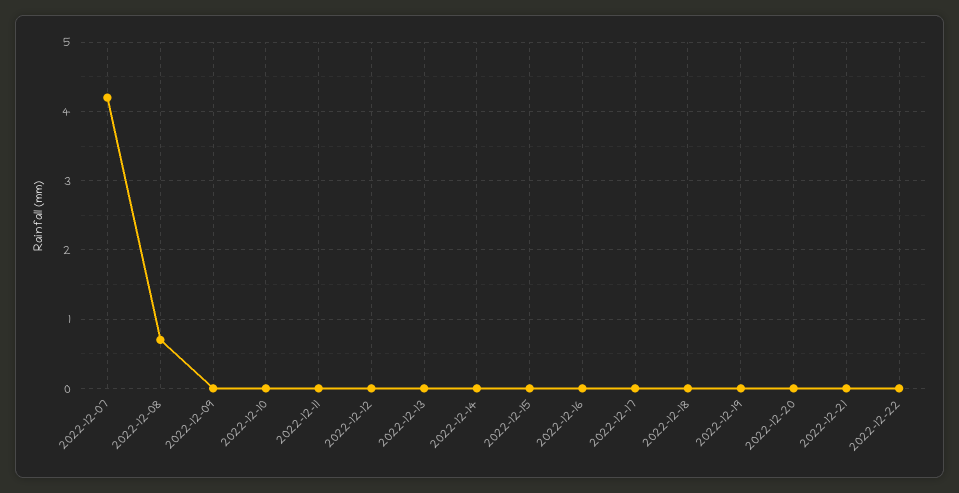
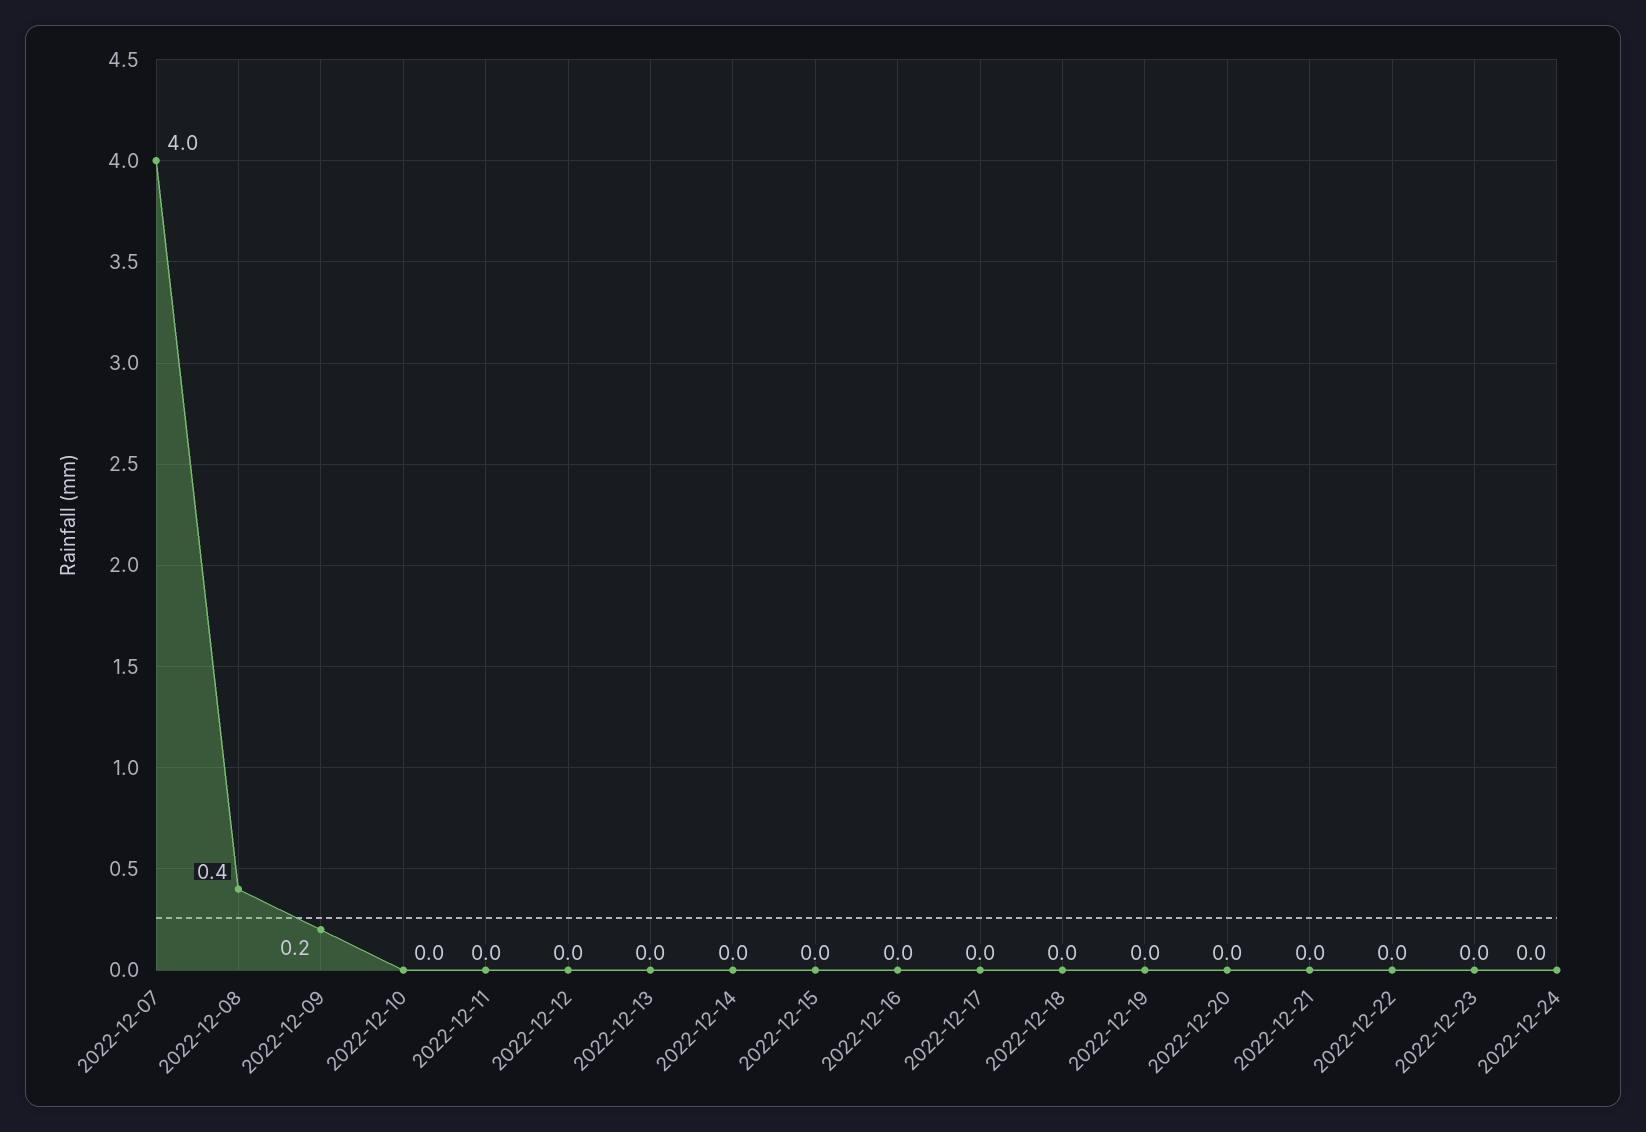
2022-12-07: 4.2 -> 4
2022-12-08: 0.7 -> 0.4
2022-12-09: 0 -> 0.2
2022-12-23: none -> 0
2022-12-24: none -> 0

